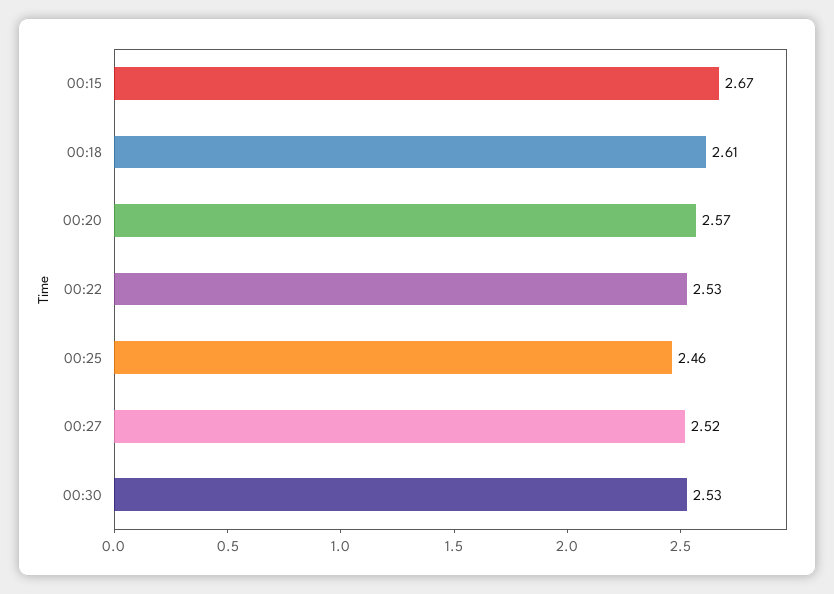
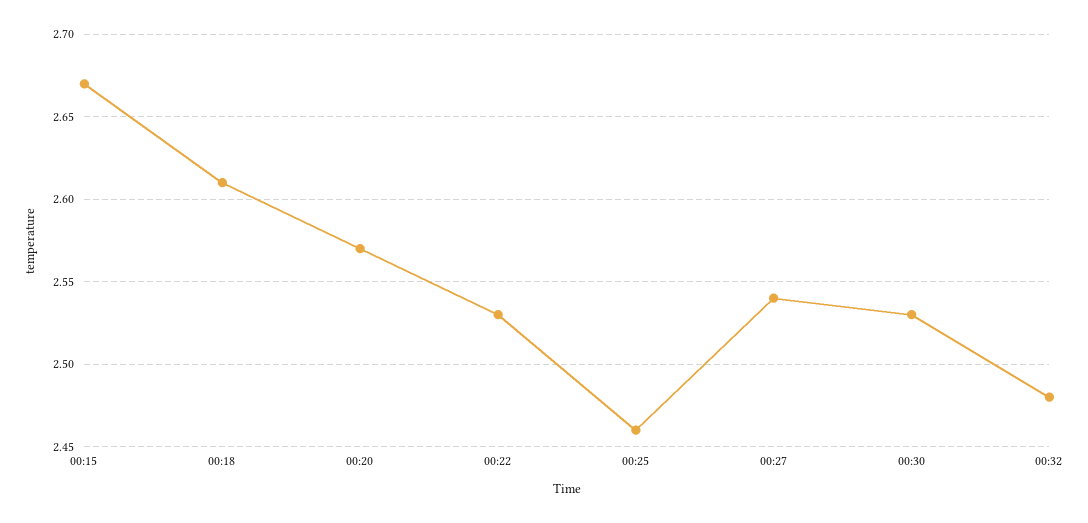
00:27: 2.52 -> 2.54
00:32: none -> 2.48

